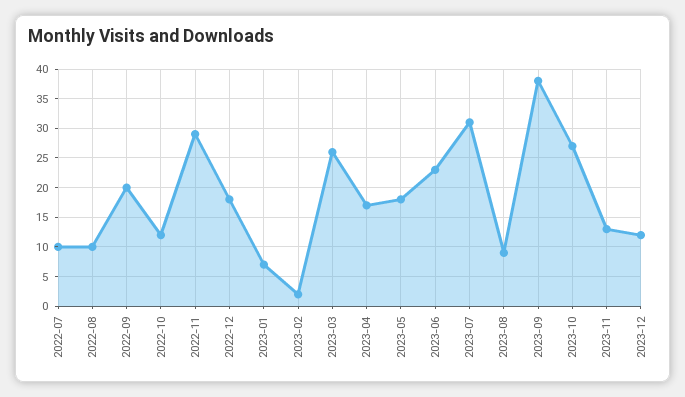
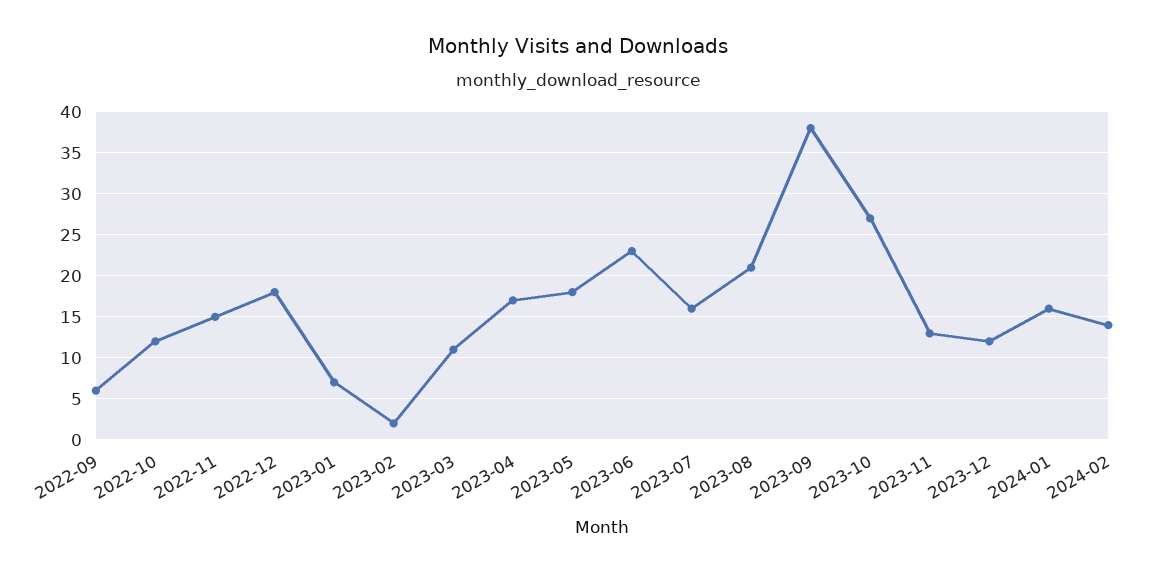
2022-07: 10 -> none
2022-08: 10 -> none
2022-09: 20 -> 6
2022-11: 30 -> 15
2023-03: 25 -> 11
2023-07: 30 -> 16
2023-08: 10 -> 21
2024-01: none -> 16
2024-02: none -> 14

